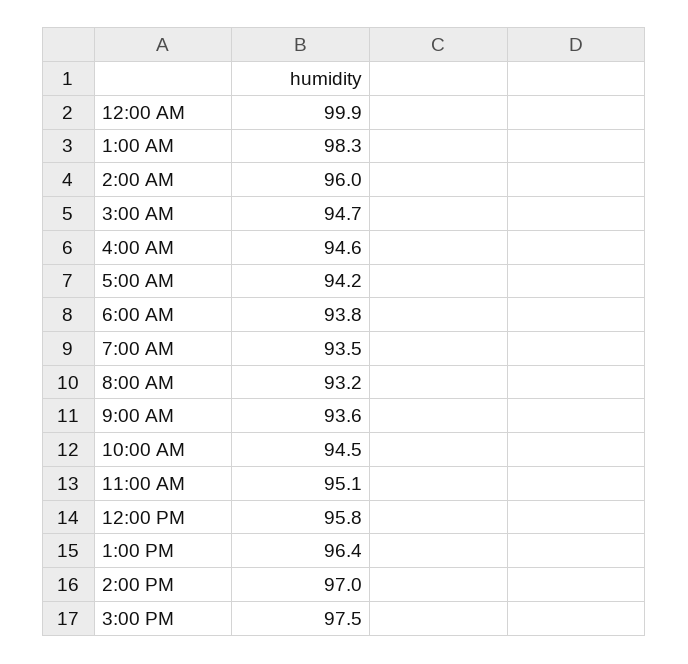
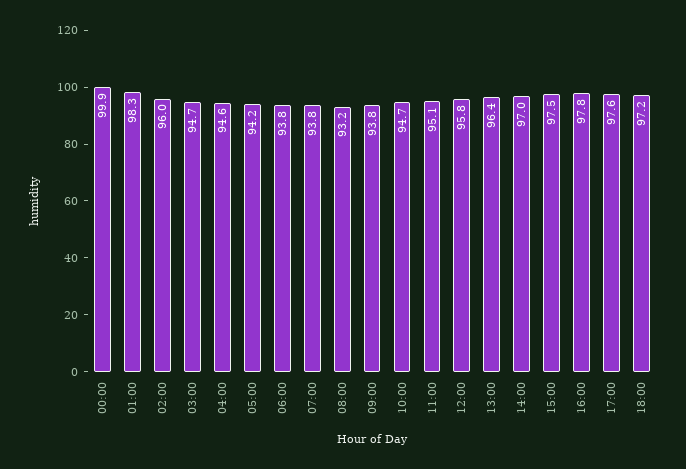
7:00 AM: 93.5 -> 93.8
9:00 AM: 93.6 -> 93.8
10:00 AM: 94.5 -> 94.7
16:00: none -> 97.8
17:00: none -> 97.6
18:00: none -> 97.2

